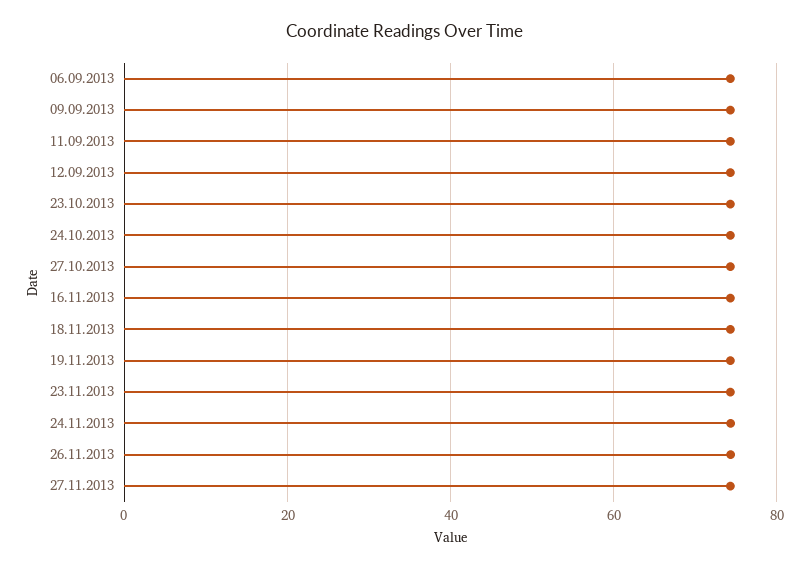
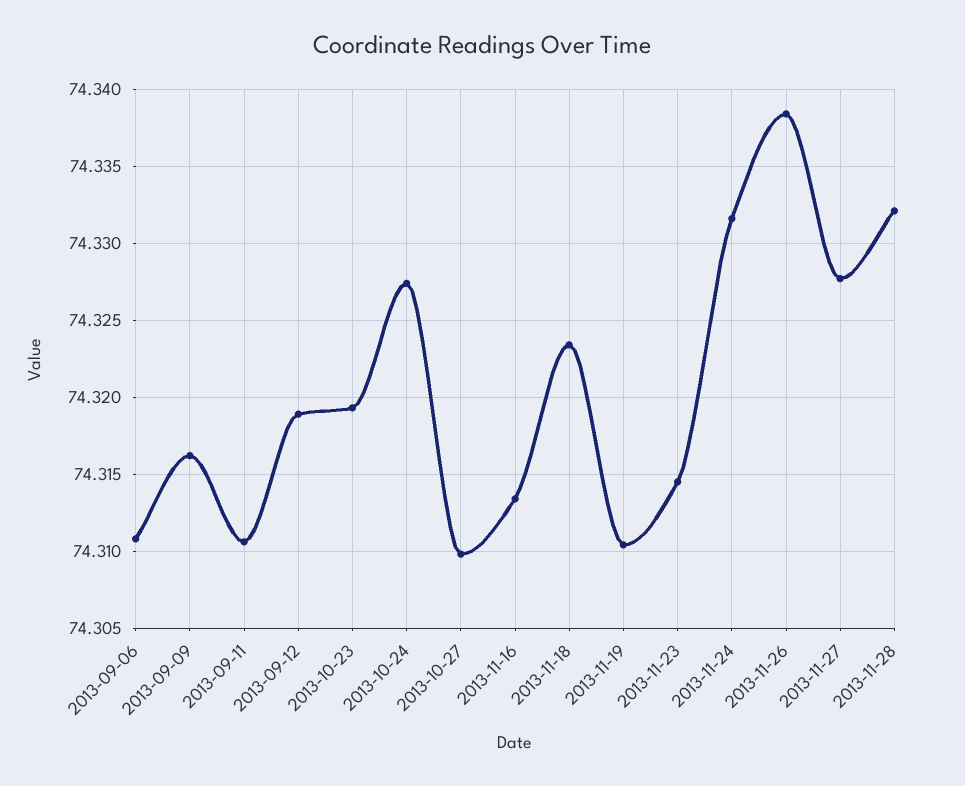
2013-11-28: none -> 74.332

